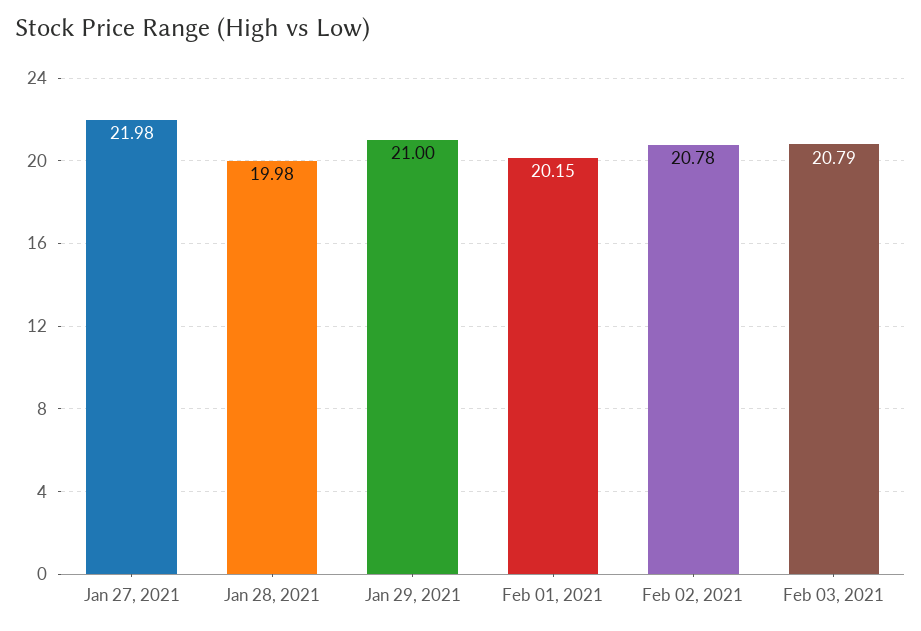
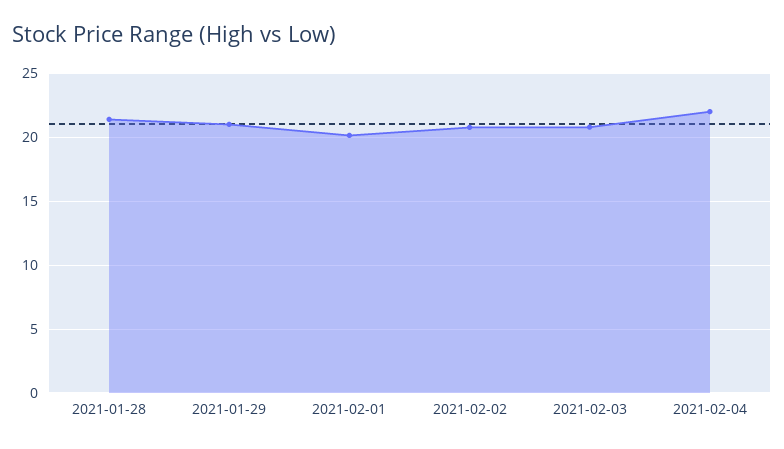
Jan 27, 2021: 21.98 -> none
Jan 28, 2021: 19.98 -> 21.5
2021-02-04: none -> 22

